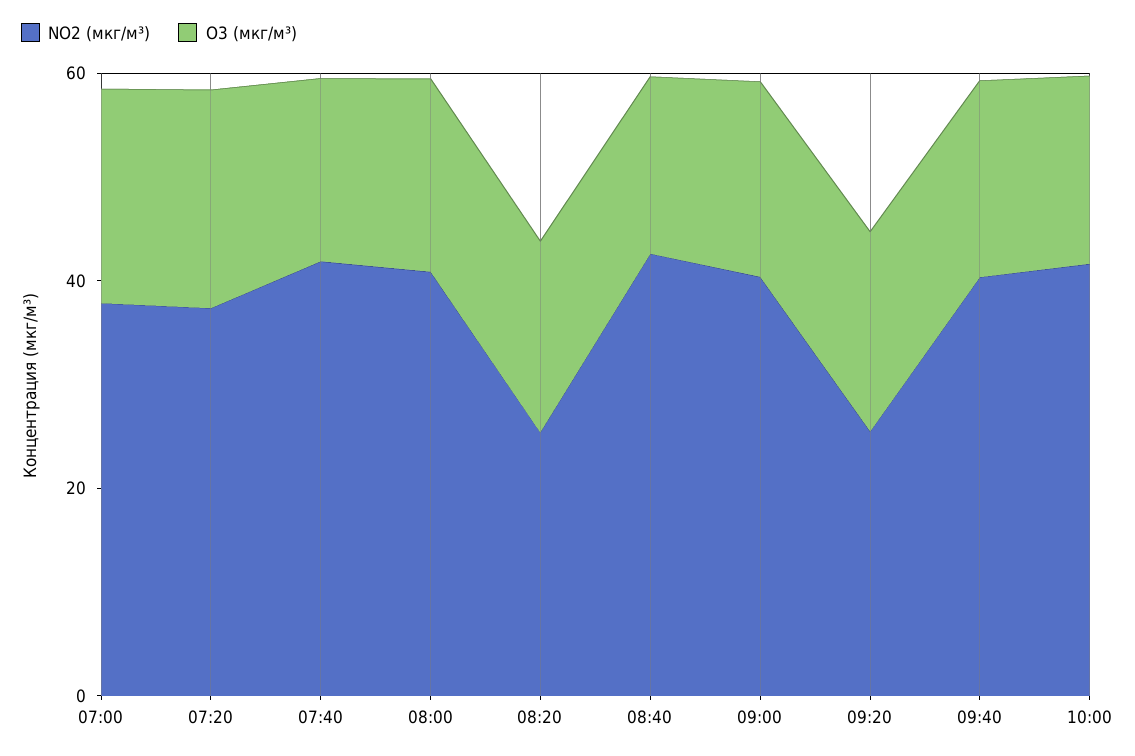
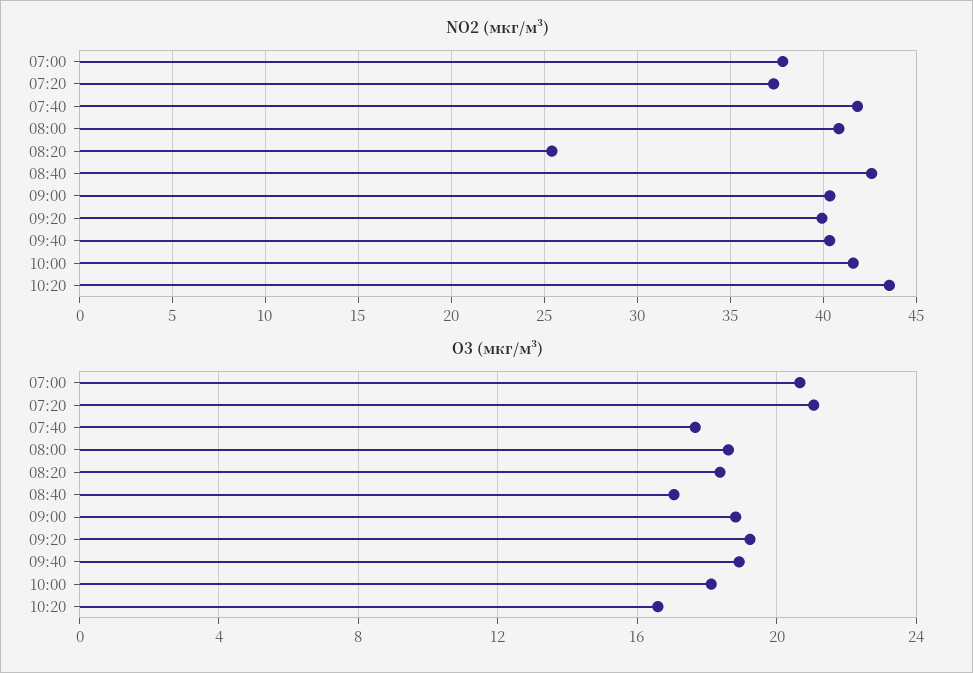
NO2 (мкг/м³), 09:20: 25 -> 40
NO2 (мкг/м³), 10:20: none -> 43.5
O3 (мкг/м³), 10:20: none -> 16.5

